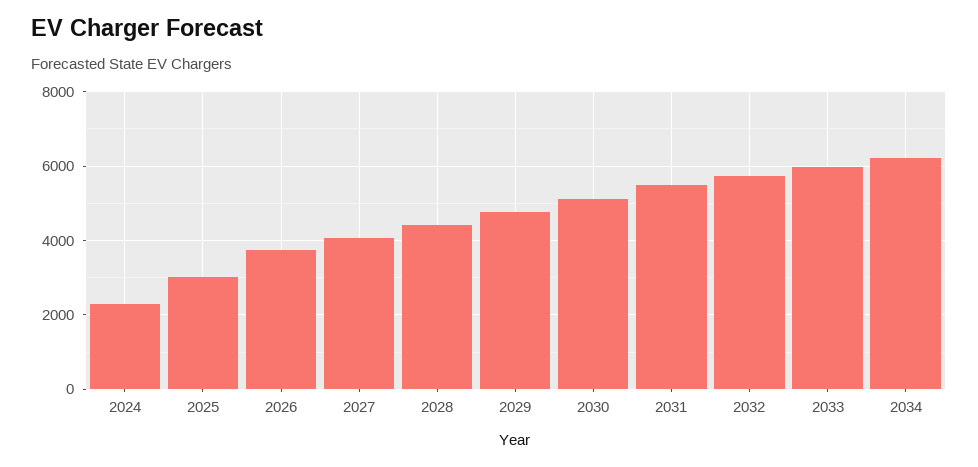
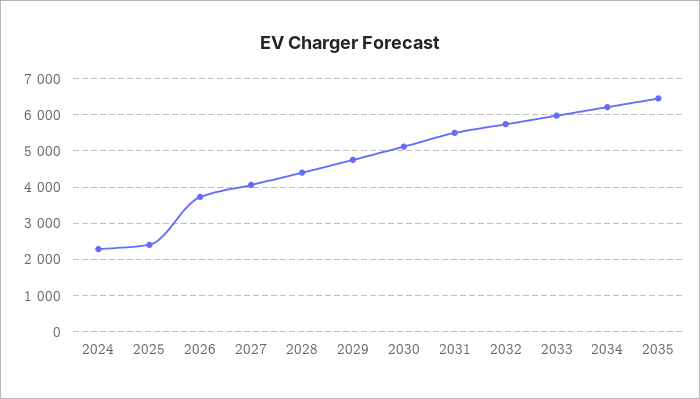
2025: 3000 -> 2400
2035: none -> 6400

